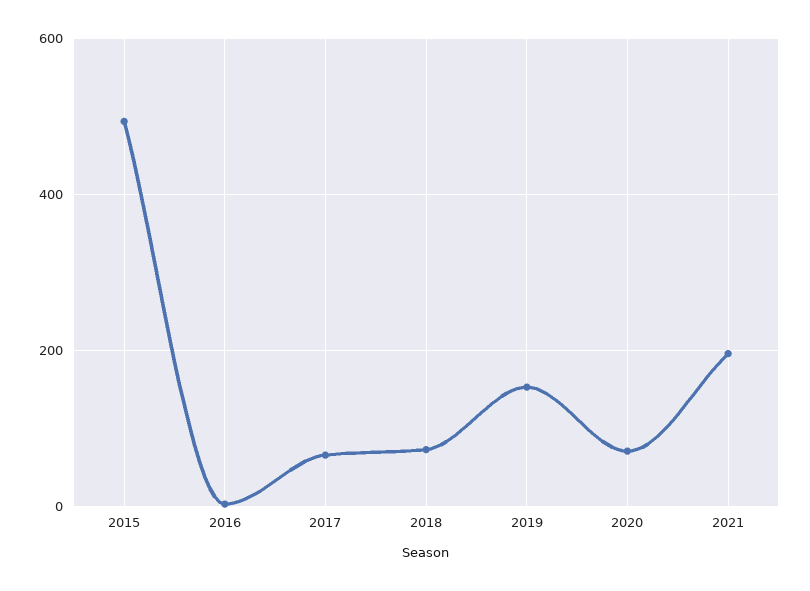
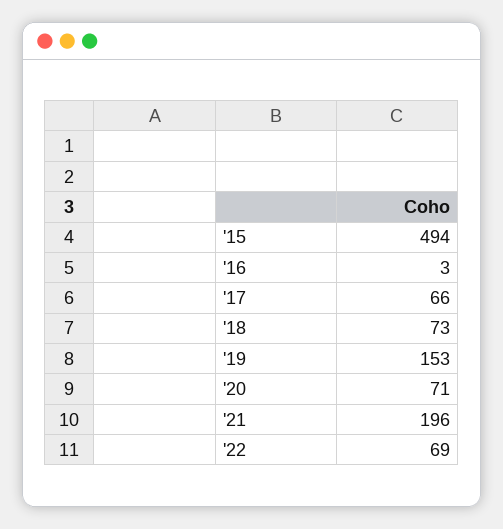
'22: none -> 69

